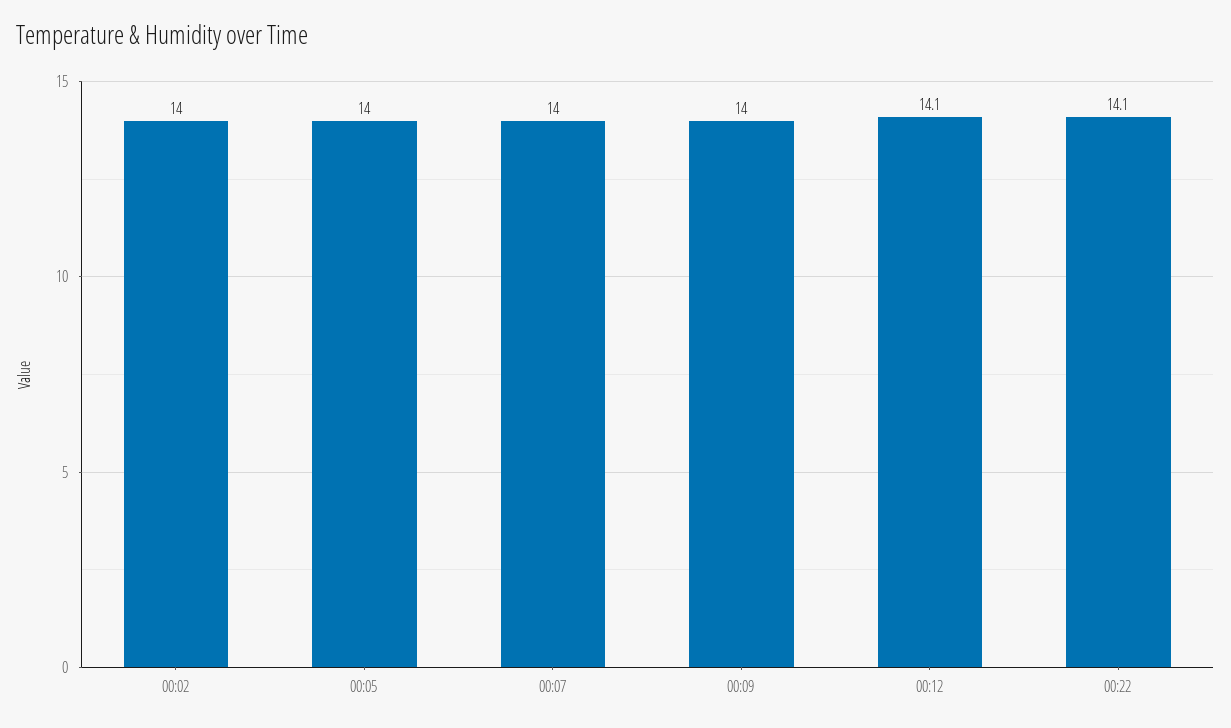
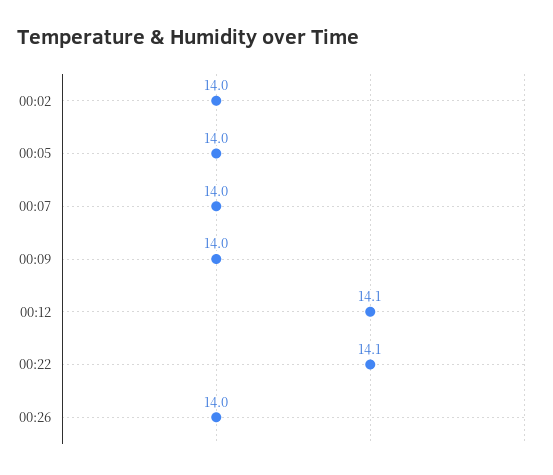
00:26: none -> 14

